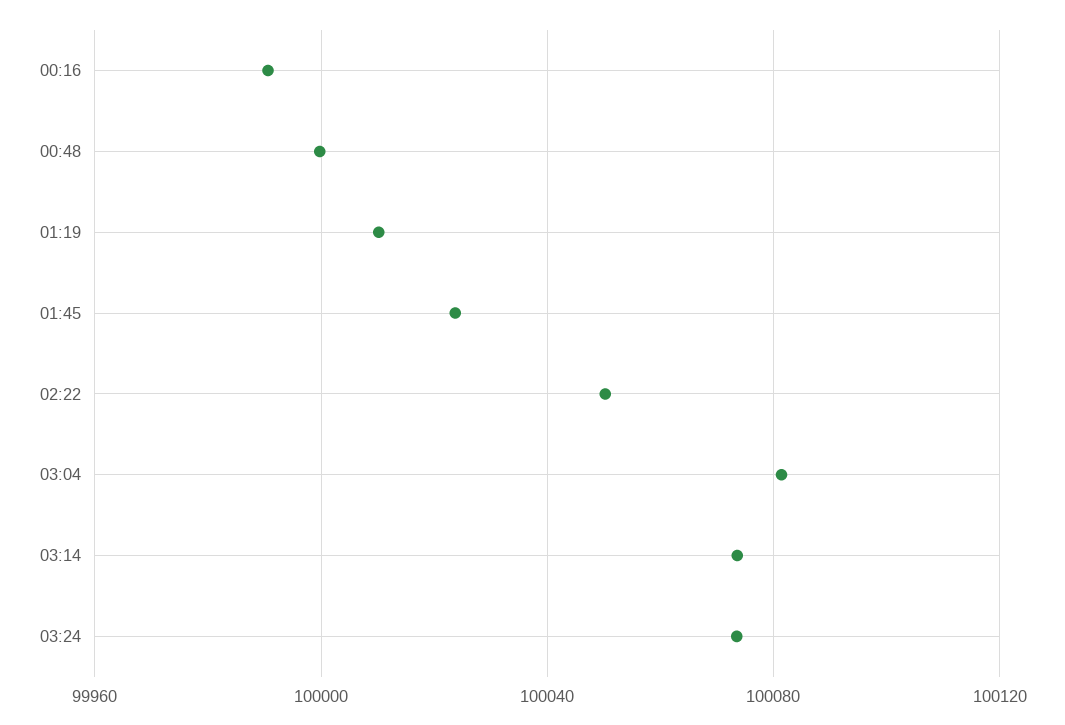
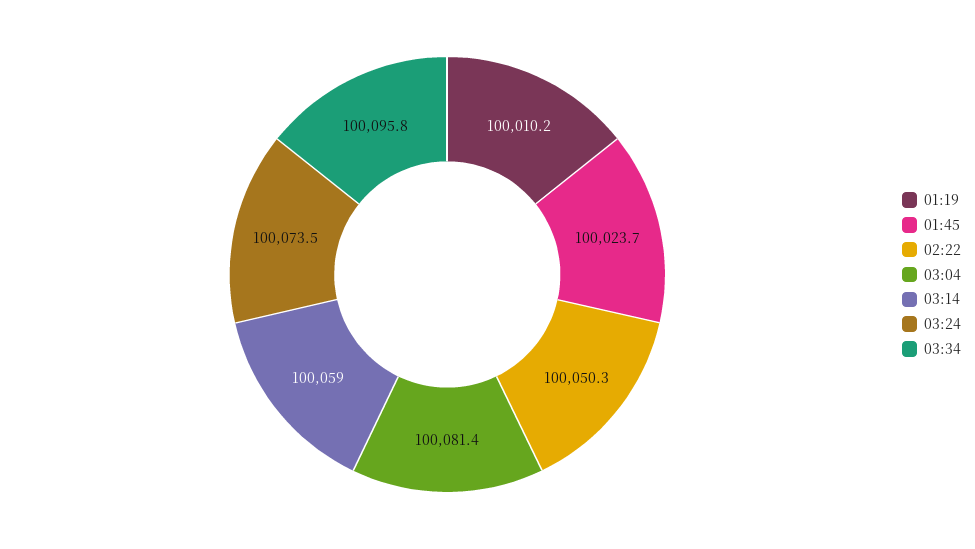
00:16: 99990 -> none
00:48: 100000 -> none
03:14: 100075 -> 100059
03:34: none -> 100095.8

